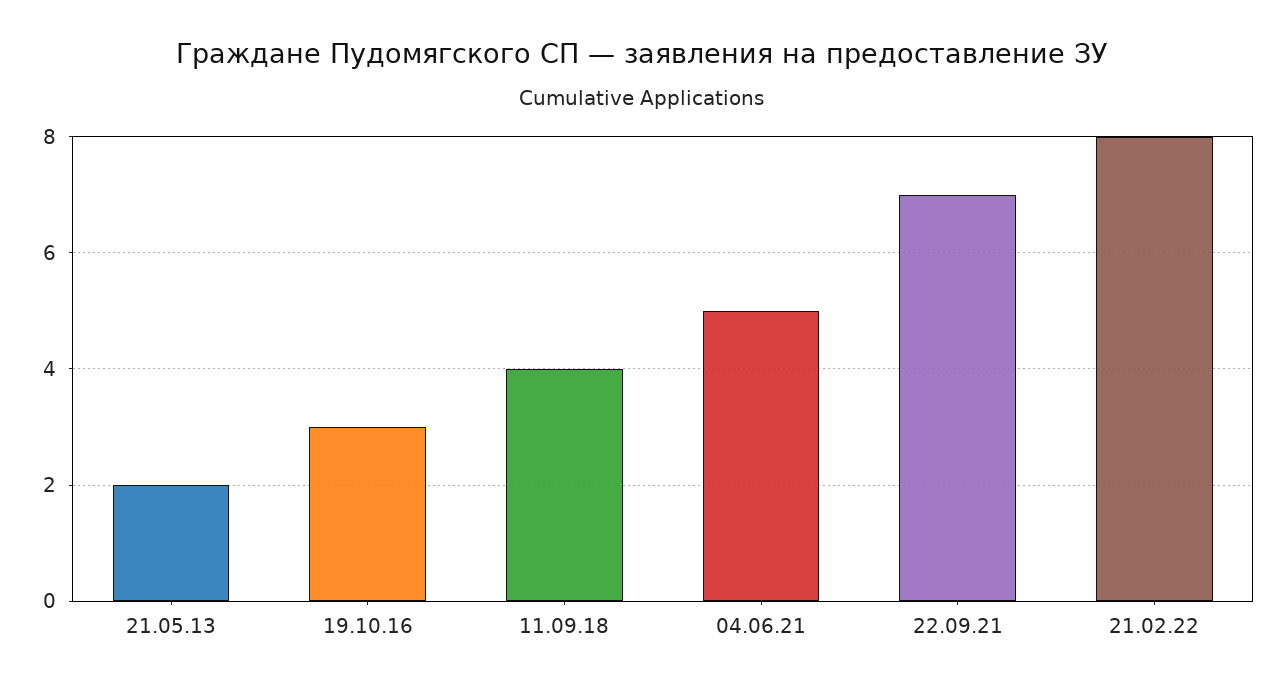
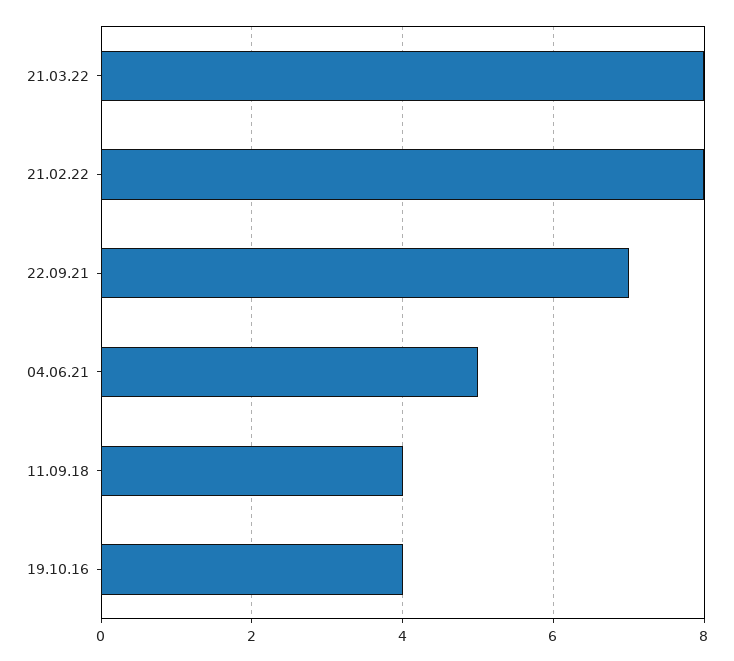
21.05.13: 2 -> none
19.10.16: 3 -> 4
21.03.22: none -> 8

